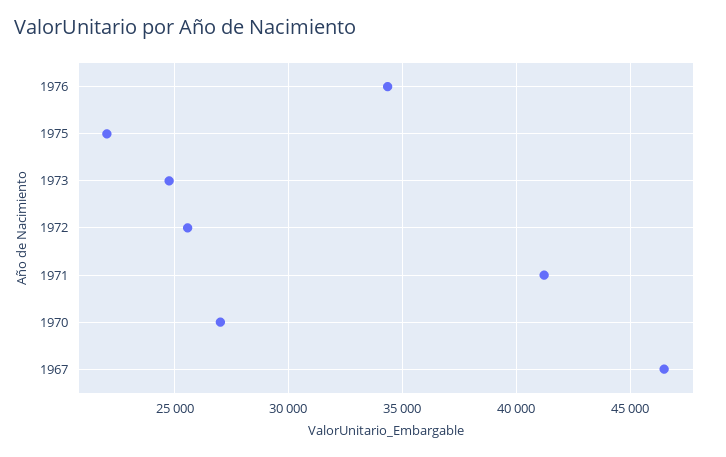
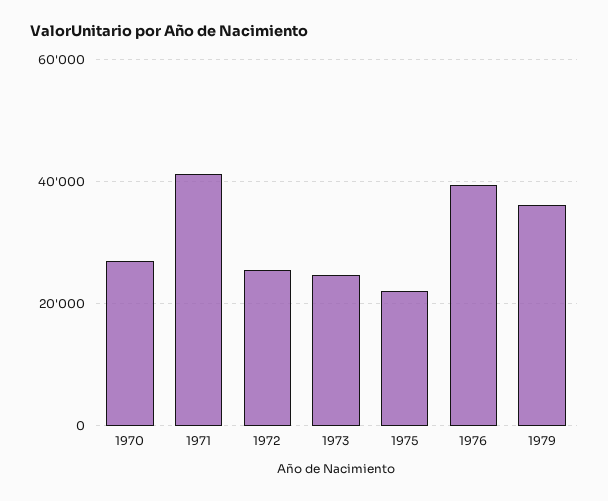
1976: 34500 -> 40000
1967: 46500 -> none
1979: none -> 36000

